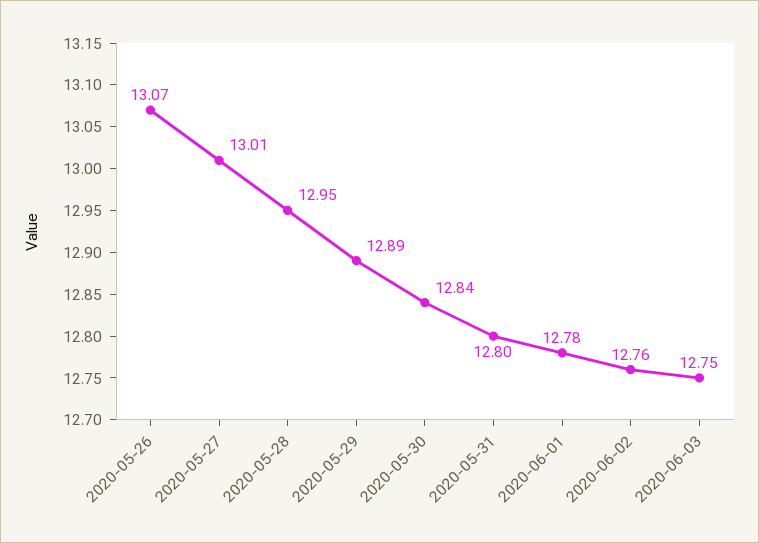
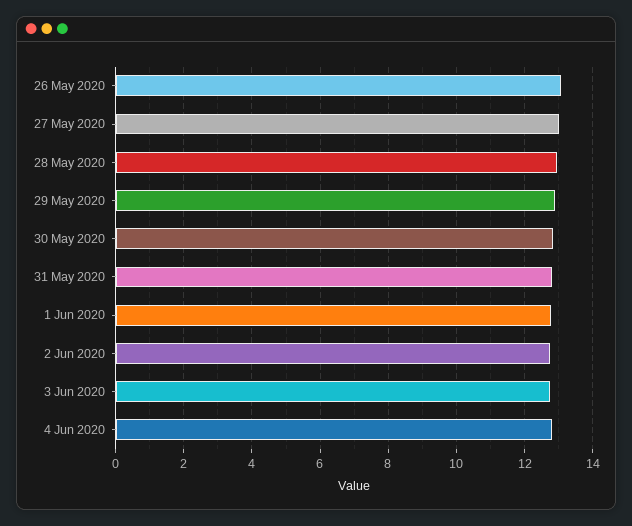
4 Jun 2020: none -> 12.8

